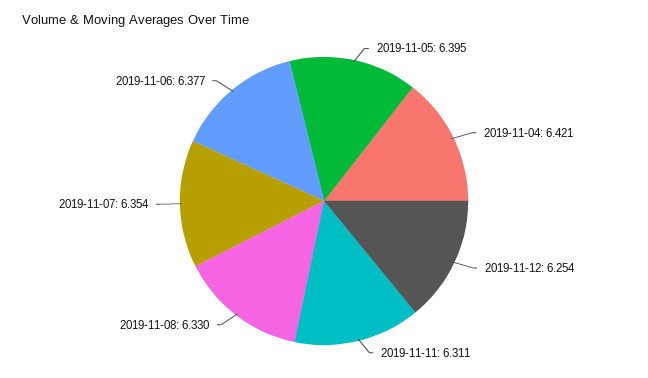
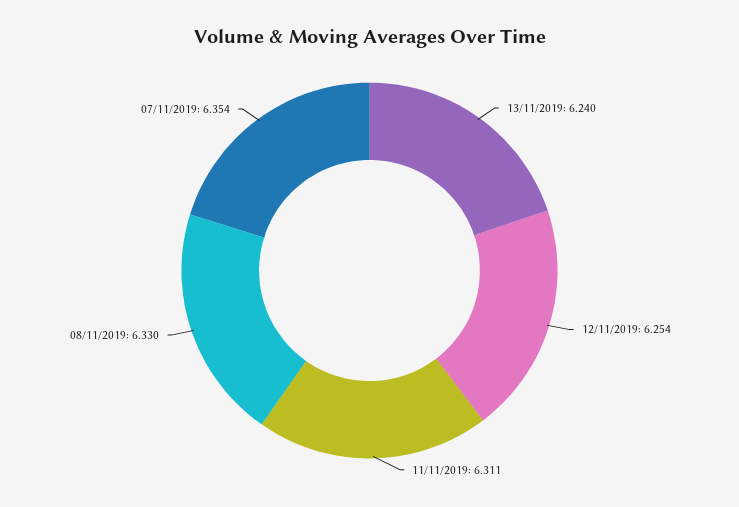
2019-11-05: 6.395 -> none
2019-11-04: 6.421 -> none
2019-11-06: 6.377 -> none
13/11/2019: none -> 6.24

